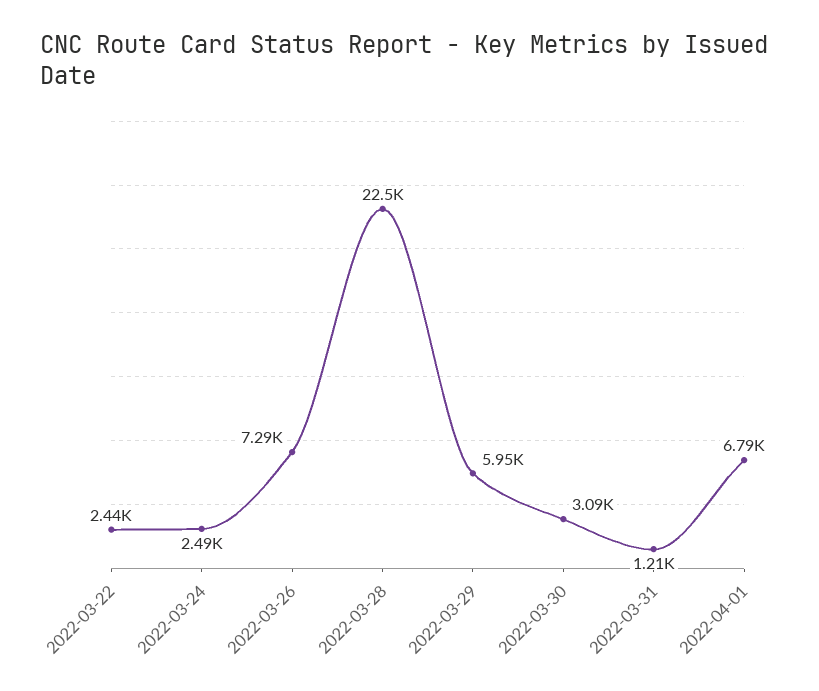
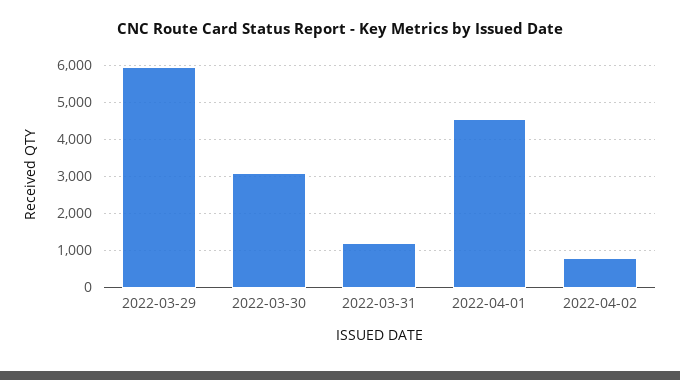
2022-03-22: 2440 -> none
2022-03-24: 2490 -> none
2022-03-26: 7290 -> none
2022-03-28: 22500 -> none
2022-04-01: 6790 -> 4600
2022-04-02: none -> 800

